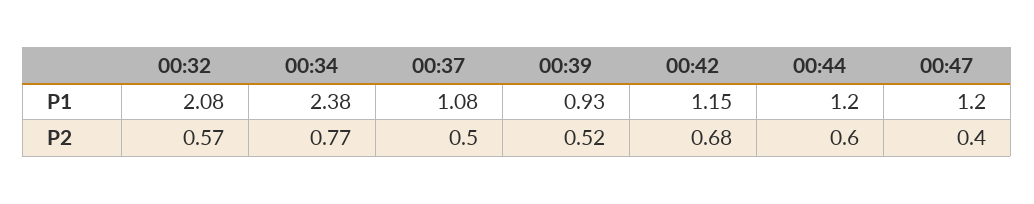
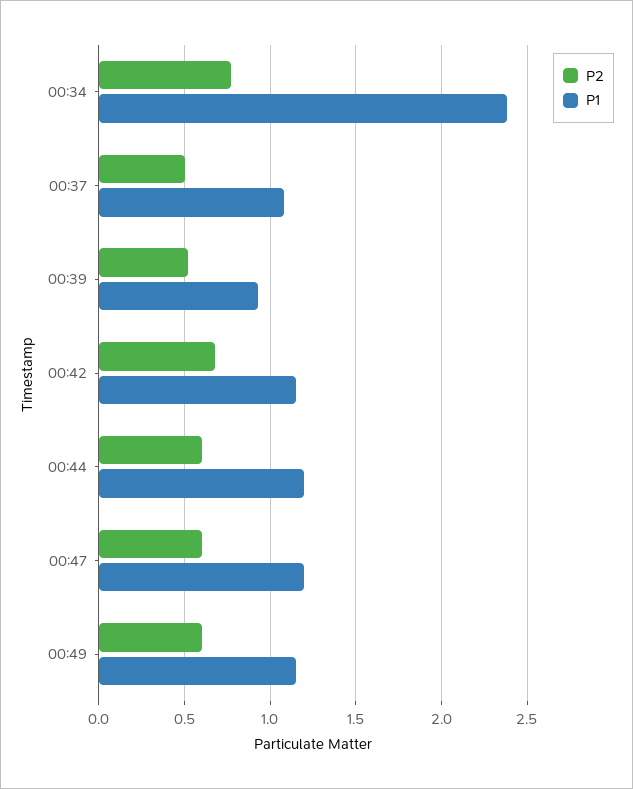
P1, 00:32: 2.08 -> none
P2, 00:32: 0.57 -> none
P2, 00:47: 0.4 -> 0.6
P2, 00:49: none -> 0.6
P1, 00:49: none -> 1.15

